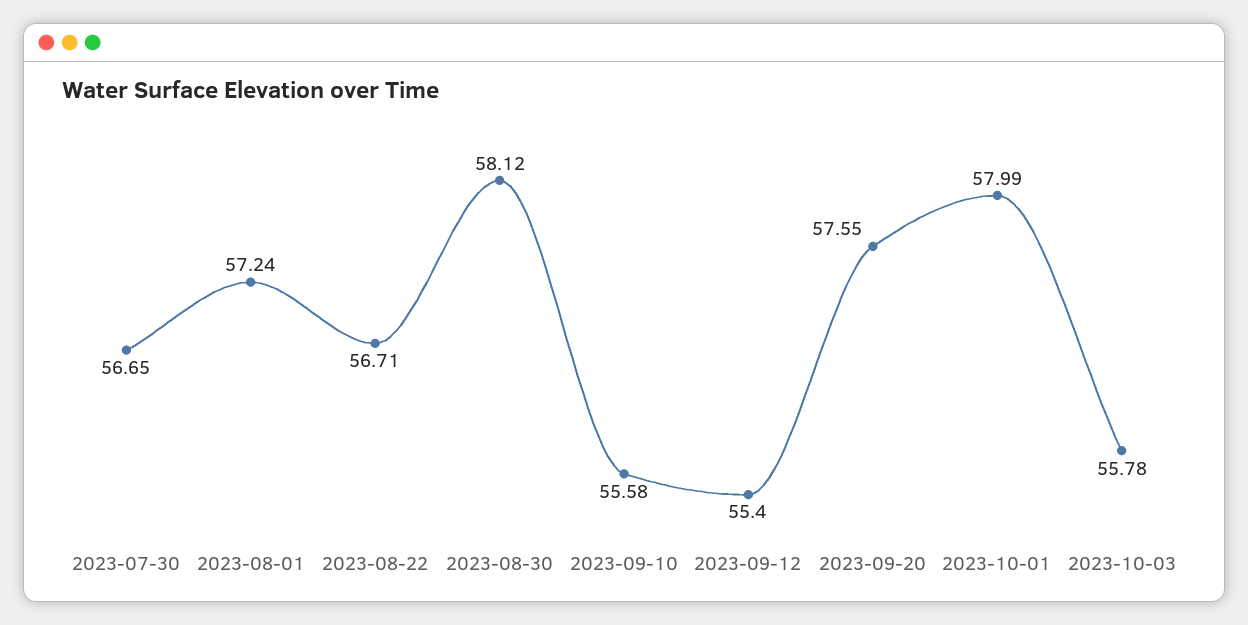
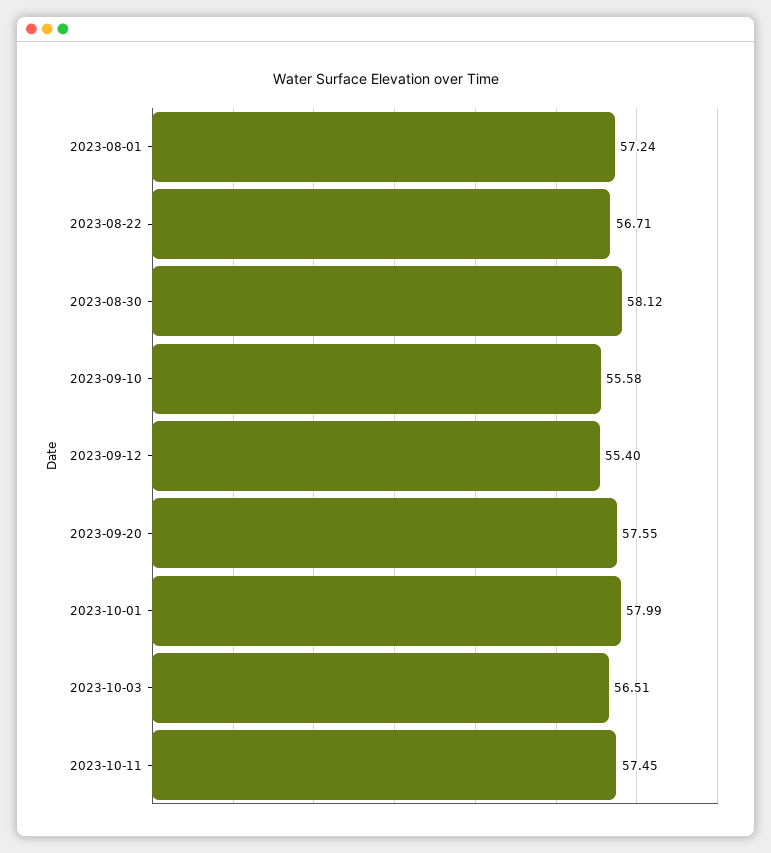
2023-07-30: 56.65 -> none
2023-10-03: 55.78 -> 56.51
2023-10-11: none -> 57.45

